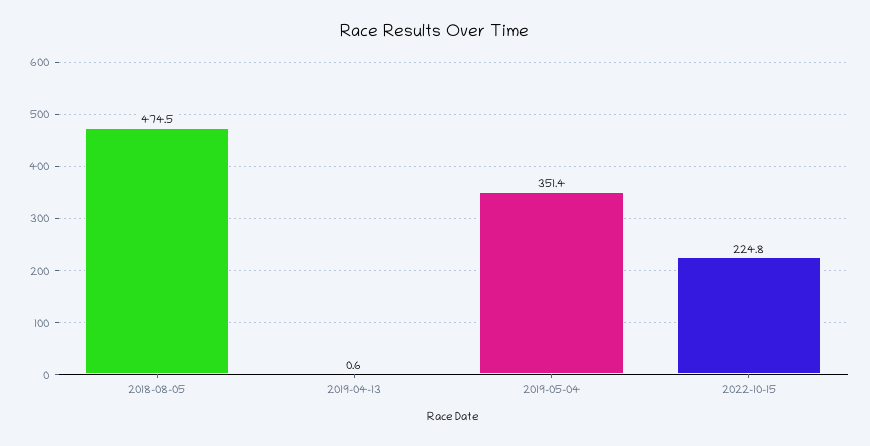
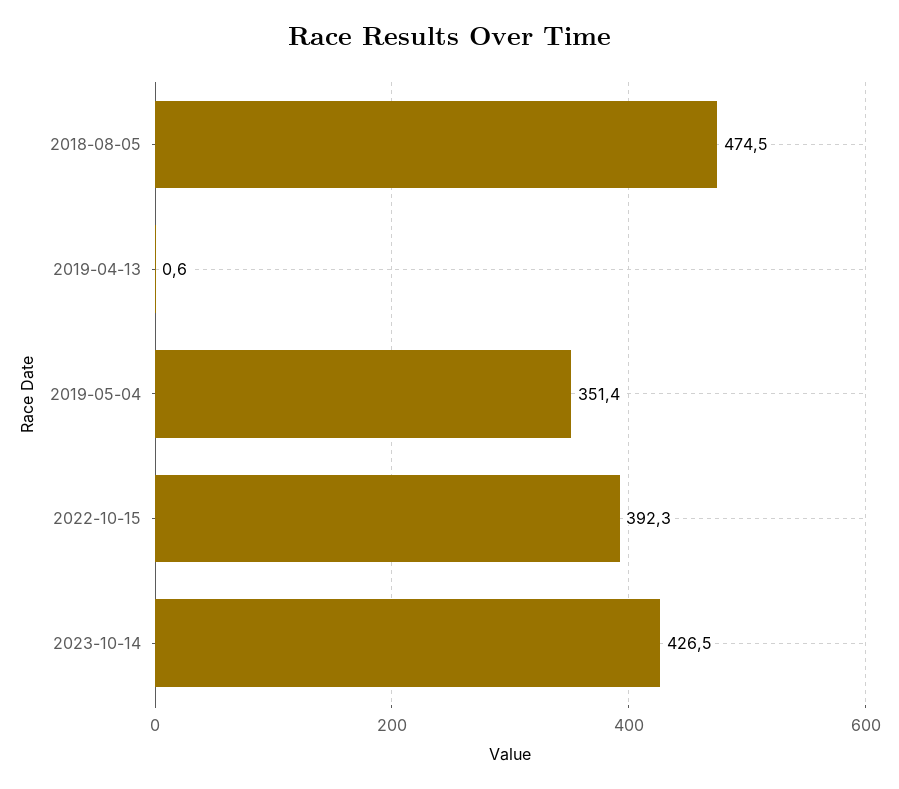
2022-10-15: 224.8 -> 392.3
2023-10-14: none -> 426.5

